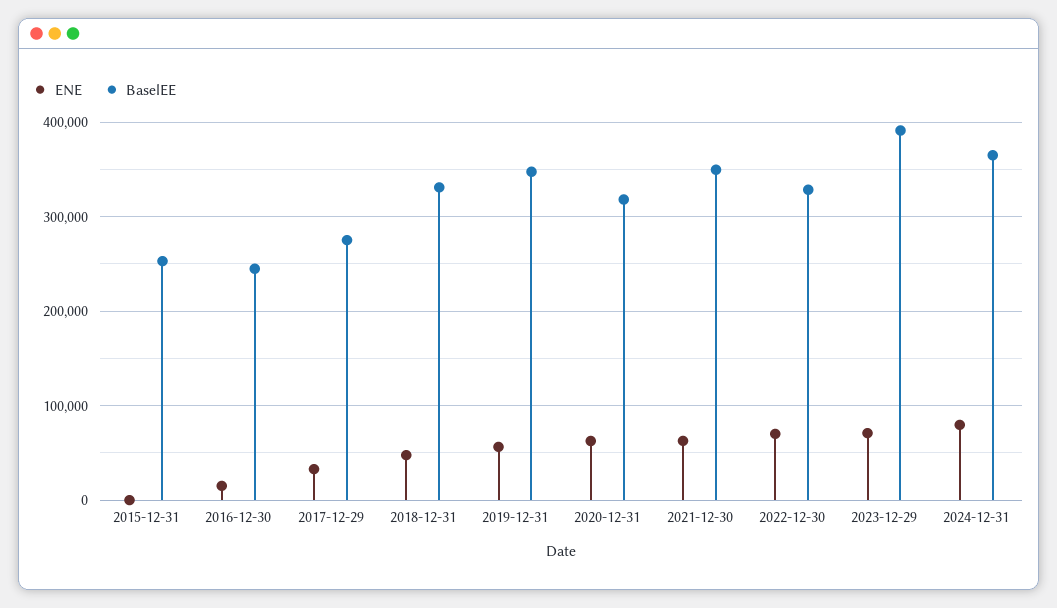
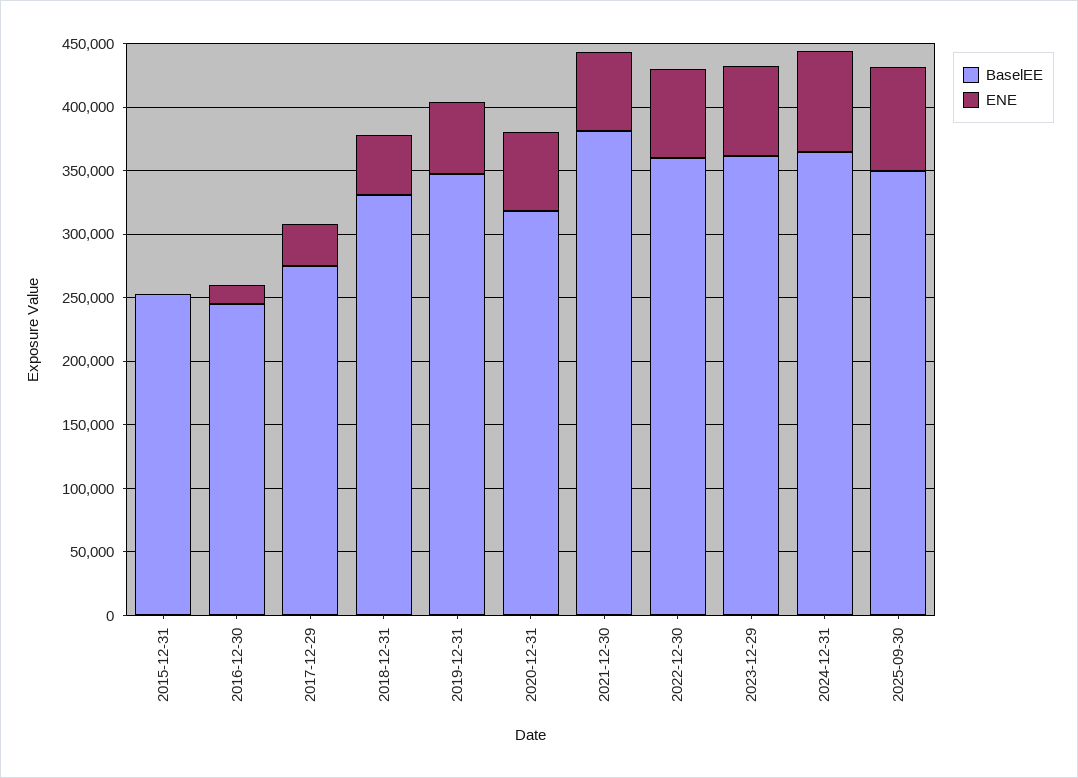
BaselEE, 2021-12-30: 350000 -> 380000
BaselEE, 2022-12-30: 330000 -> 360000
BaselEE, 2023-12-29: 390000 -> 360000
BaselEE, 2025-09-30: none -> 350000
ENE, 2025-09-30: none -> 80000

